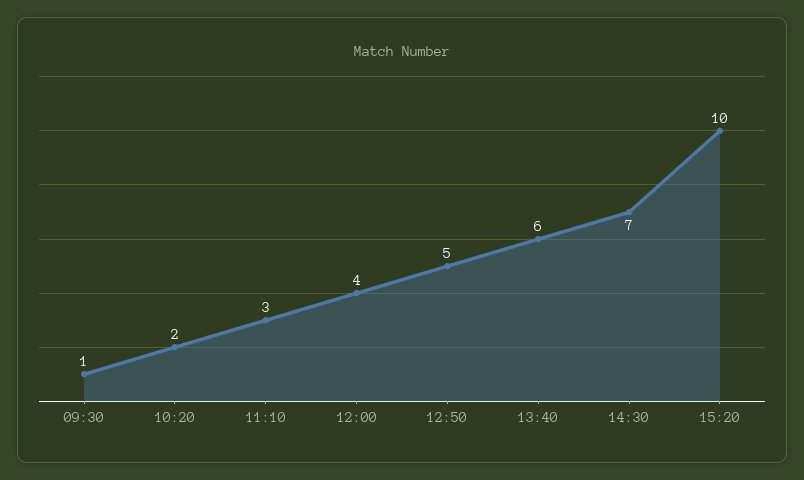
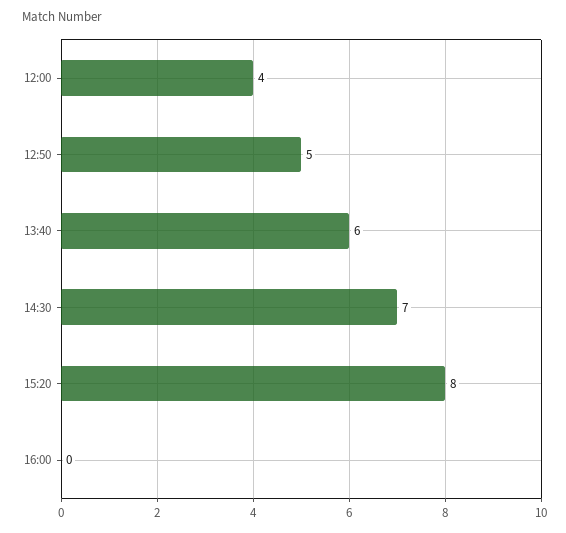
09:30: 1 -> none
10:20: 2 -> none
11:10: 3 -> none
15:20: 10 -> 8
16:00: none -> 0

